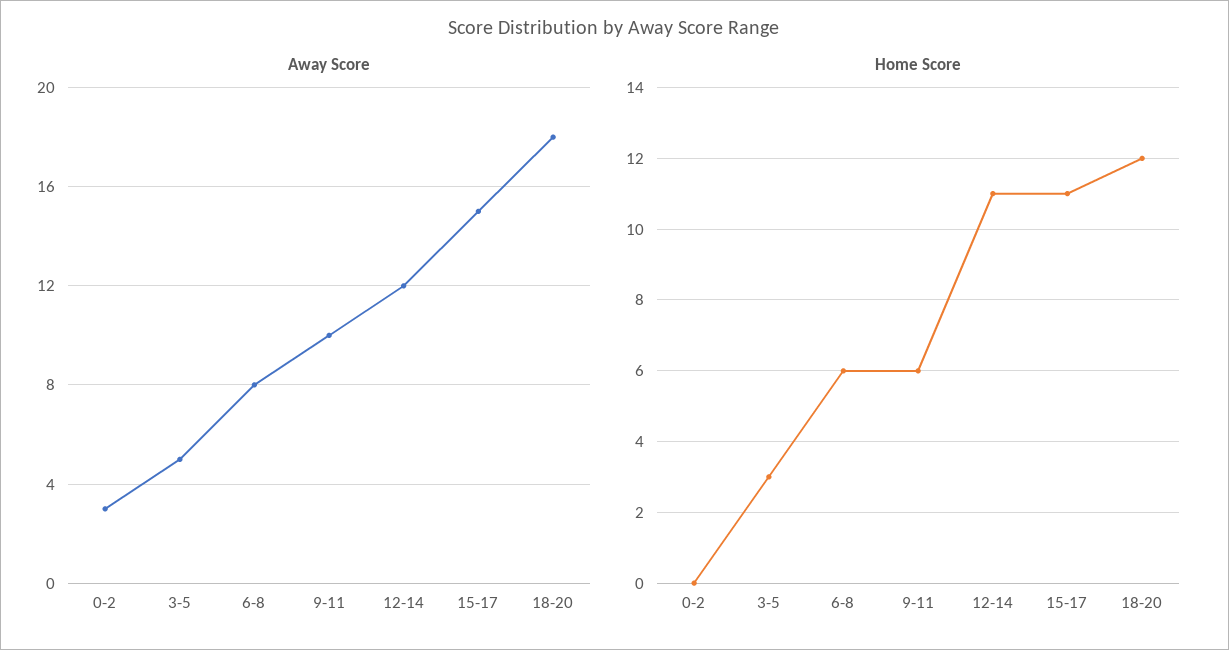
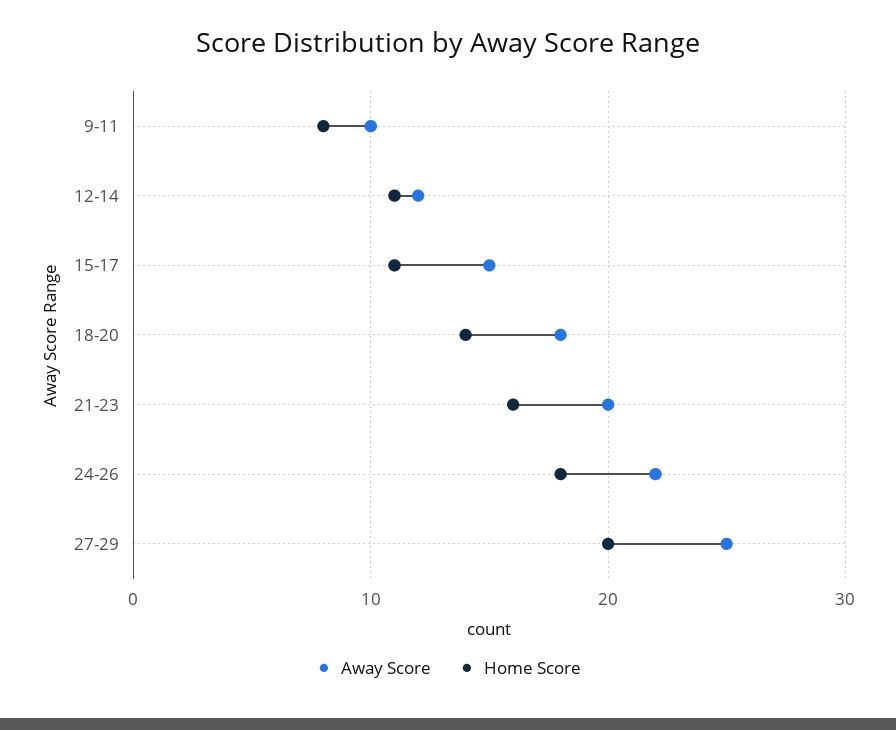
Away Score, 0-2: 3 -> none
Away Score, 3-5: 5 -> none
Away Score, 6-8: 8 -> none
Home Score, 0-2: 0 -> none
Home Score, 3-5: 3 -> none
Home Score, 6-8: 6 -> none
Home Score, 9-11: 6 -> 8
Home Score, 18-20: 12 -> 14
Away Score, 21-23: none -> 20
Home Score, 21-23: none -> 16
Away Score, 24-26: none -> 22
Home Score, 24-26: none -> 18
Away Score, 27-29: none -> 25
Home Score, 27-29: none -> 20

